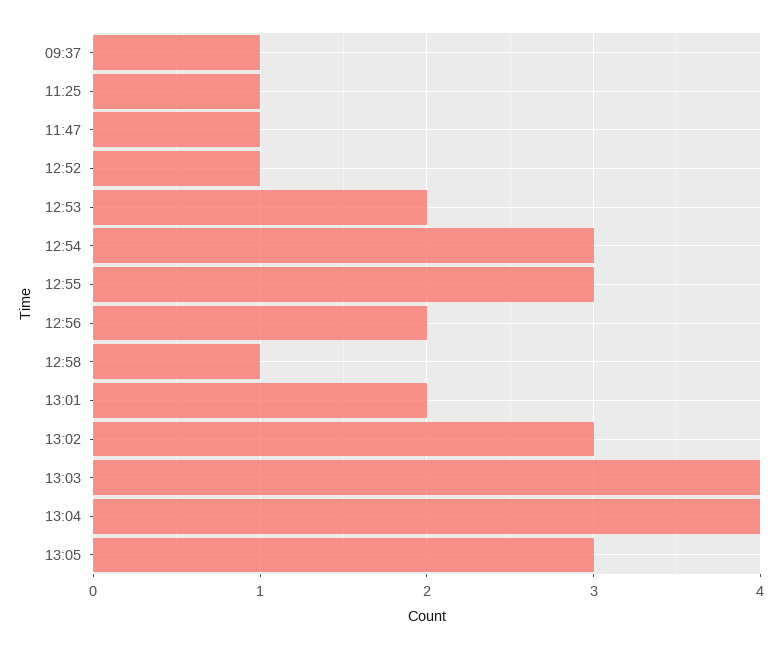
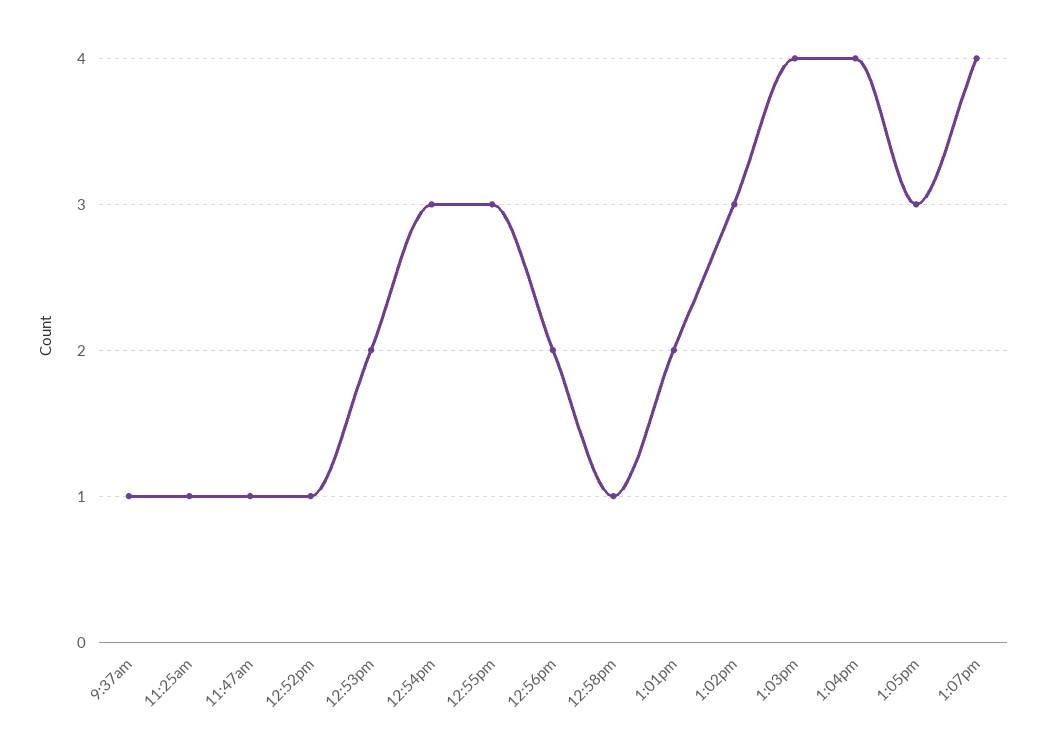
1:07pm: none -> 4

